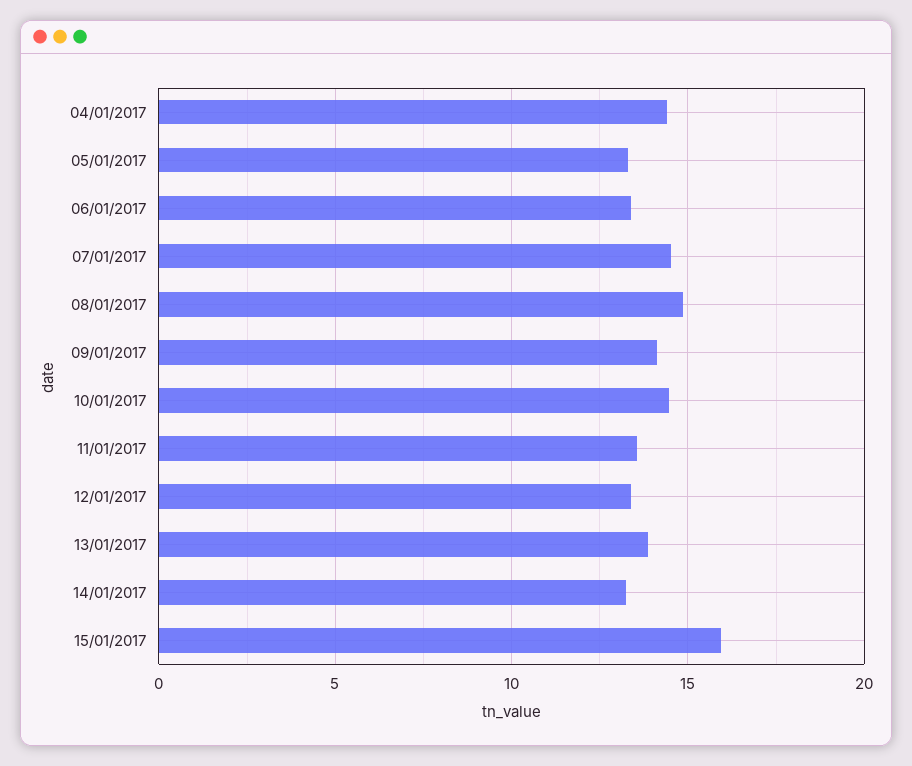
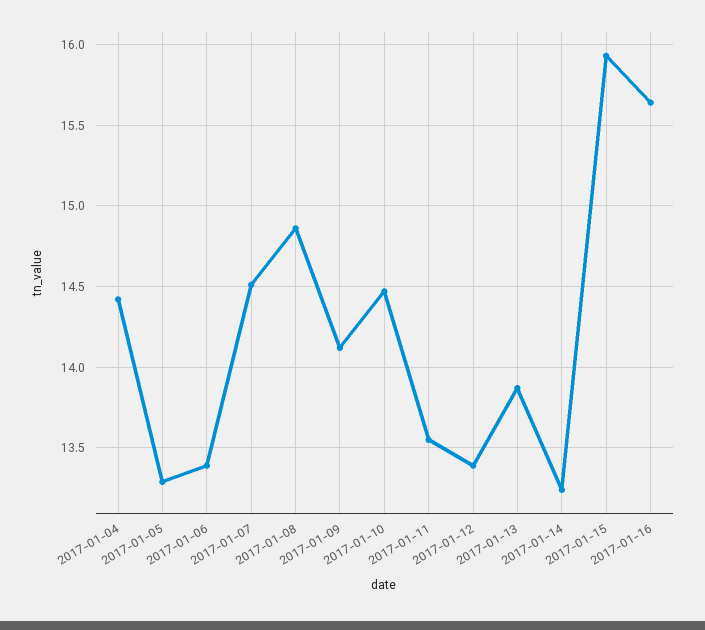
2017-01-16: none -> 15.65

